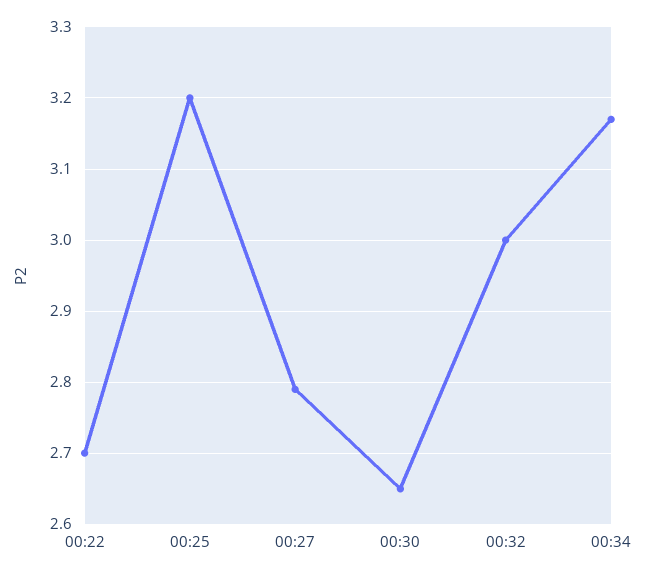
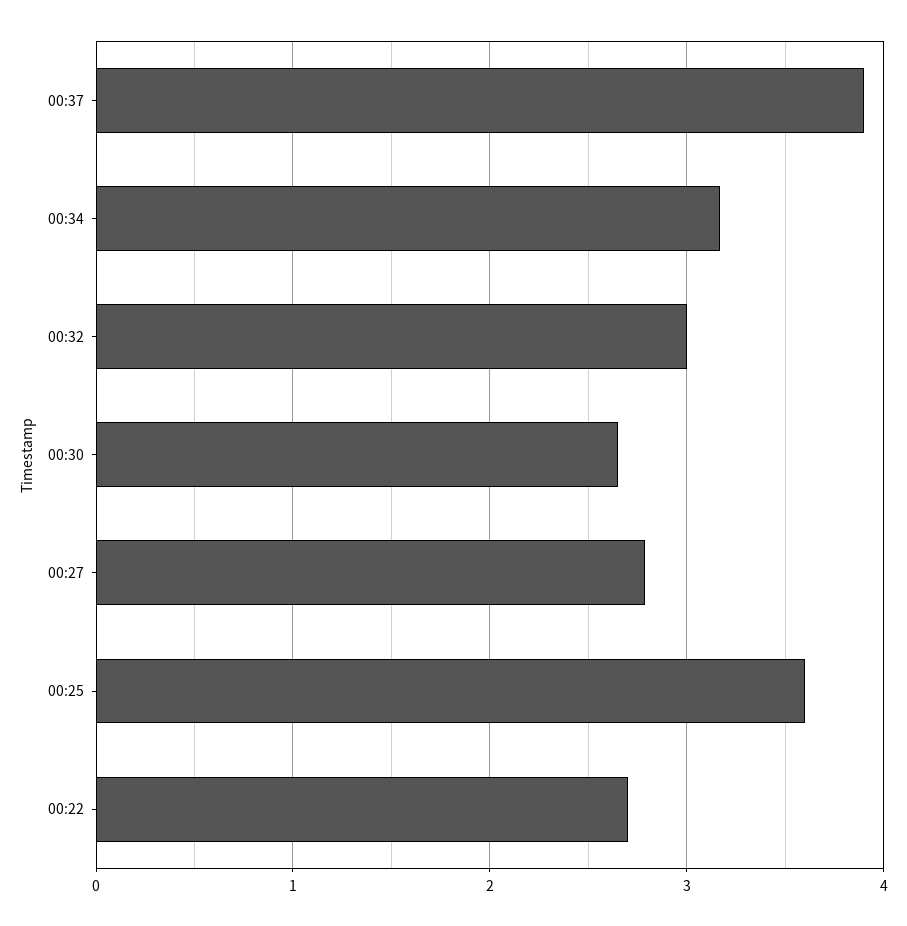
00:25: 3.2 -> 3.6
00:37: none -> 3.9

